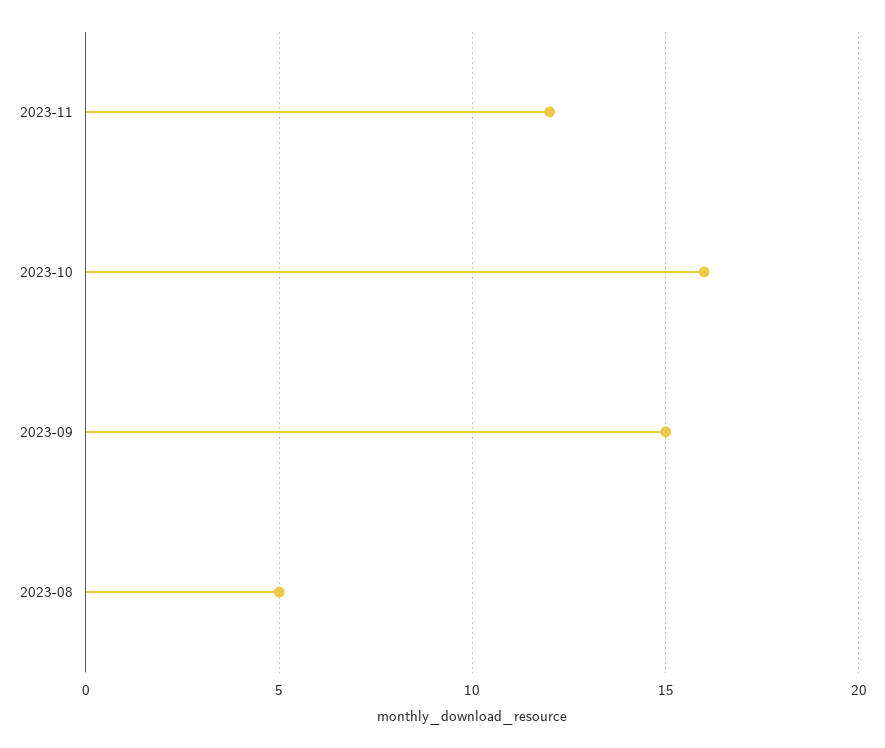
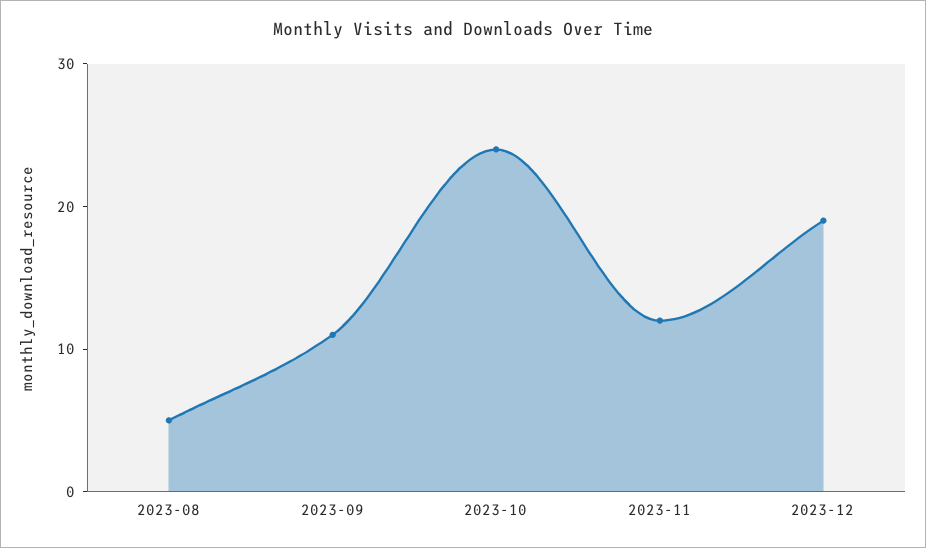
2023-10: 16 -> 24
2023-09: 15 -> 11
2023-12: none -> 19

